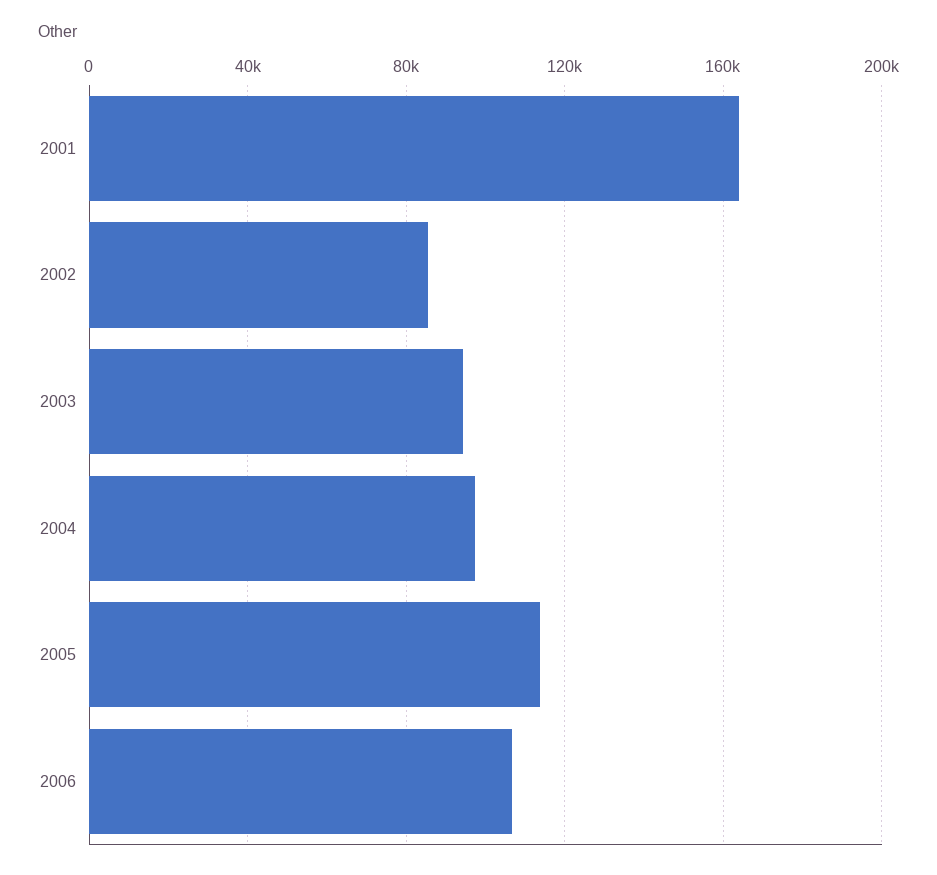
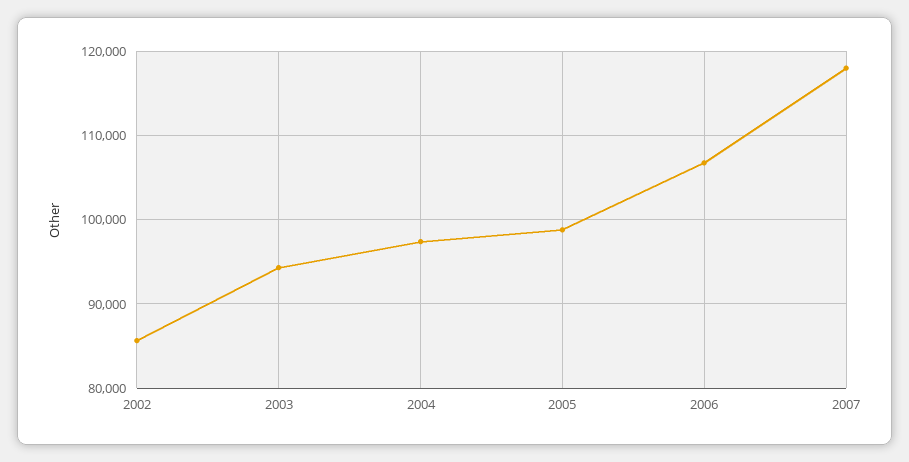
2001: 165000 -> none
2005: 115000 -> 99000
2007: none -> 118000

